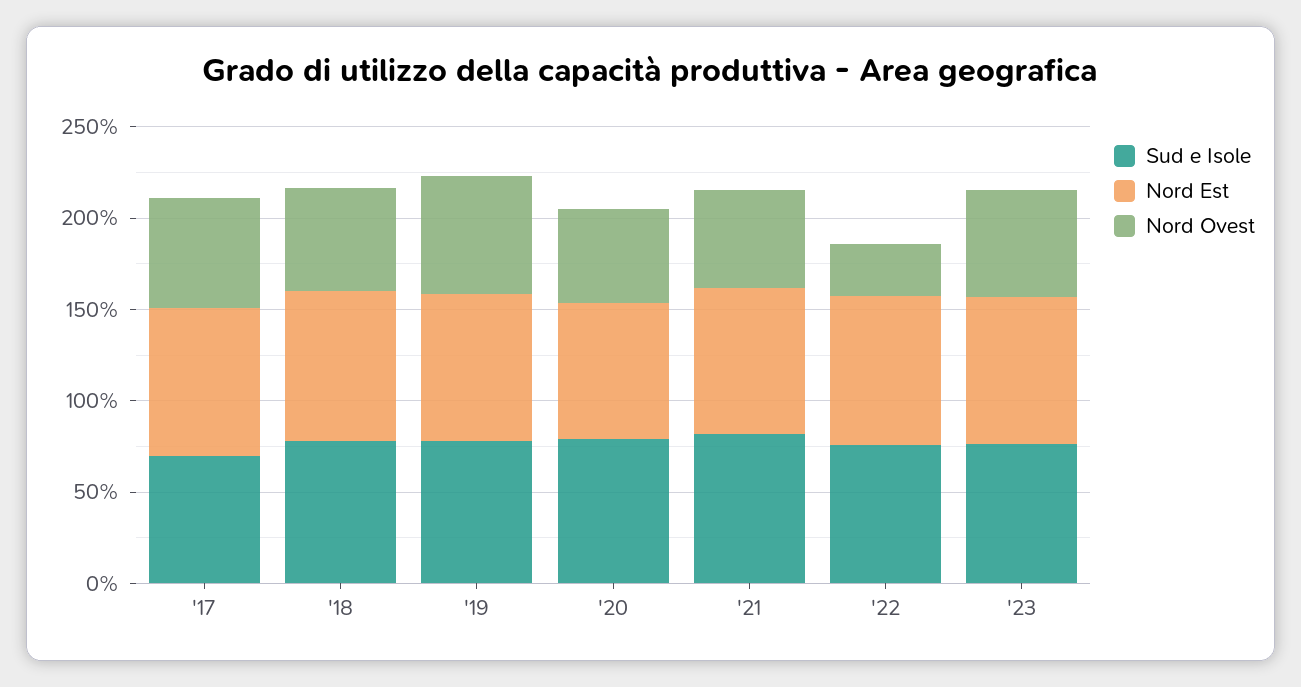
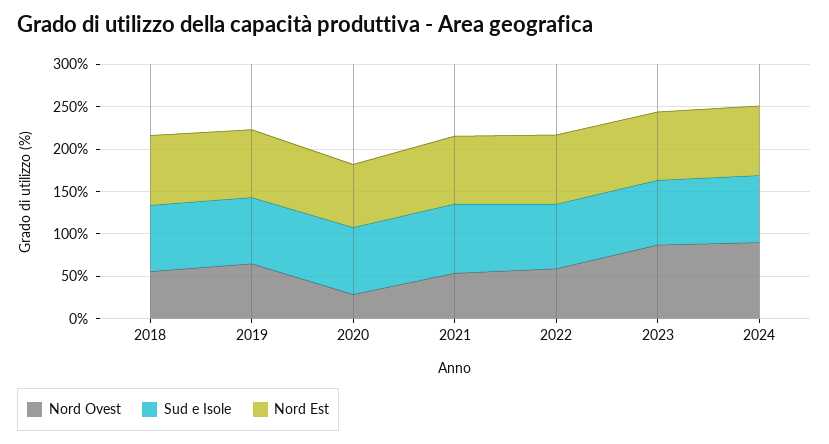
Sud e Isole, '17: 70 -> none
Nord Est, '17: 80 -> none
Nord Ovest, '17: 60 -> none
Nord Ovest, '20: 50 -> 30
Nord Ovest, '22: 30 -> 60
Nord Ovest, '23: 60 -> 90
Nord Ovest, 2024: none -> 90
Sud e Isole, 2024: none -> 80
Nord Est, 2024: none -> 80

